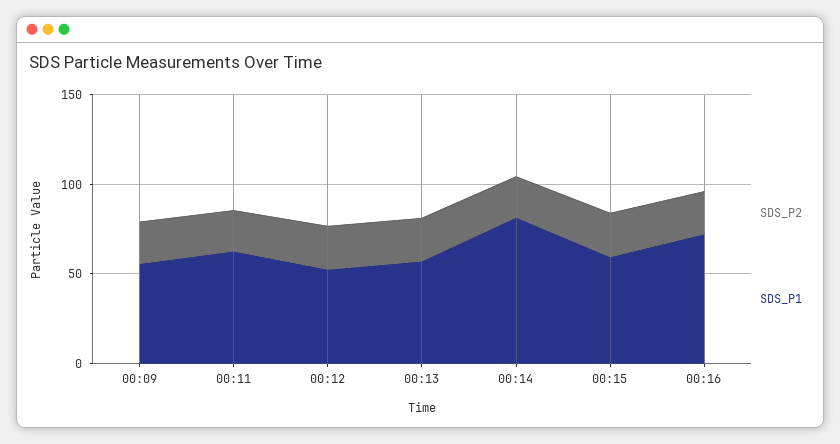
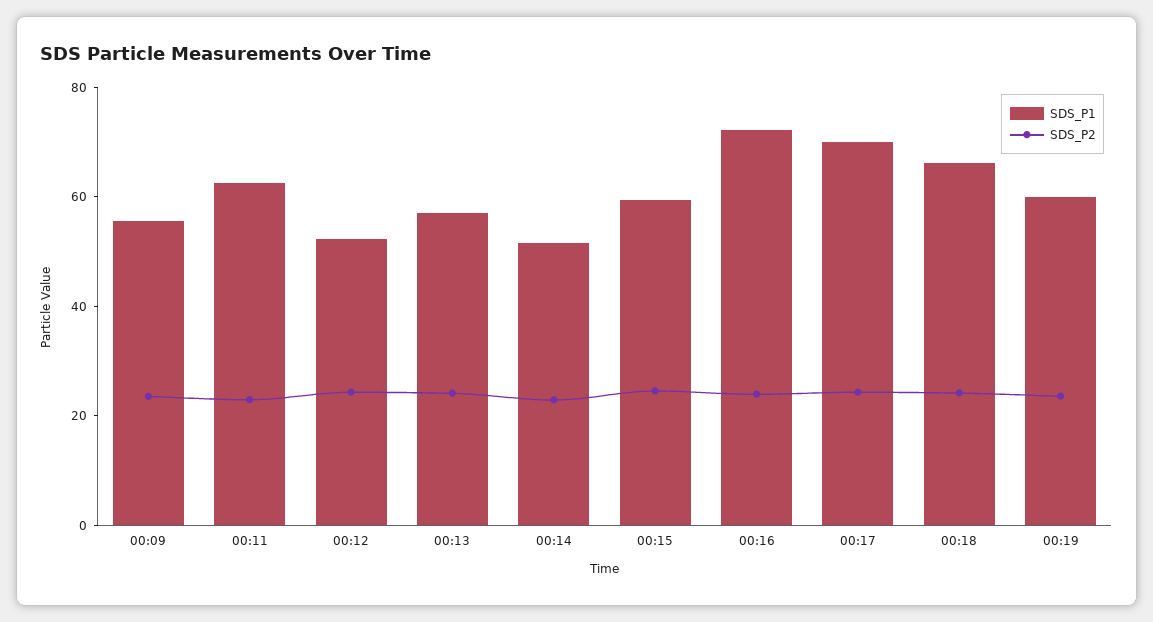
SDS_P1, 00:14: 80 -> 50
SDS_P1, 00:17: none -> 70
SDS_P2, 00:17: none -> 25
SDS_P1, 00:18: none -> 65
SDS_P2, 00:18: none -> 25
SDS_P1, 00:19: none -> 60
SDS_P2, 00:19: none -> 25

